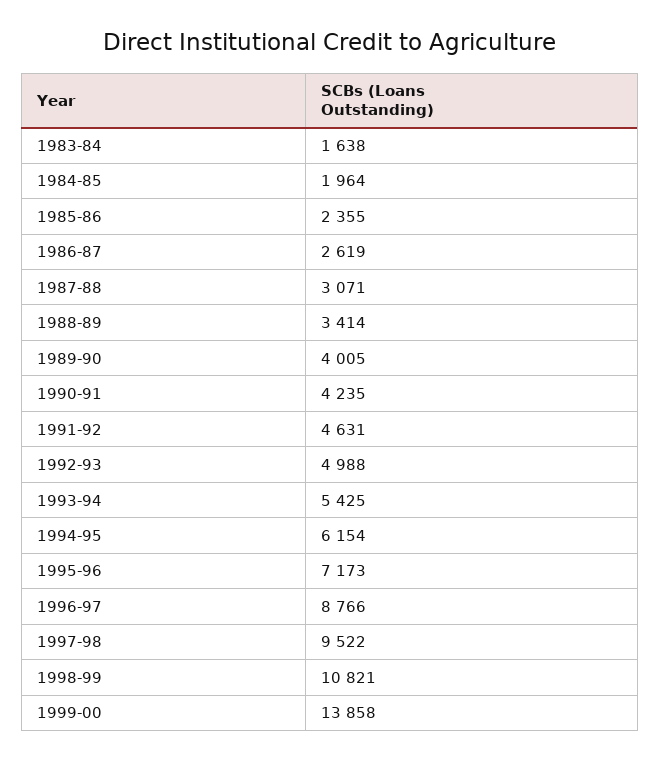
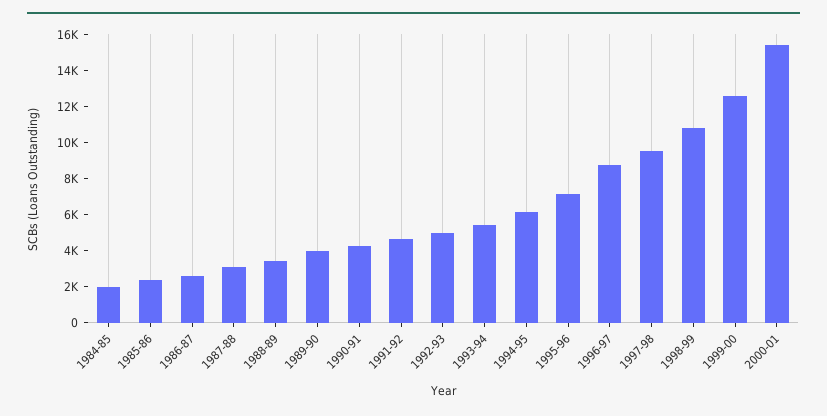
1983-84: 1638 -> none
1999-00: 13858 -> 12500
2000-01: none -> 15500

